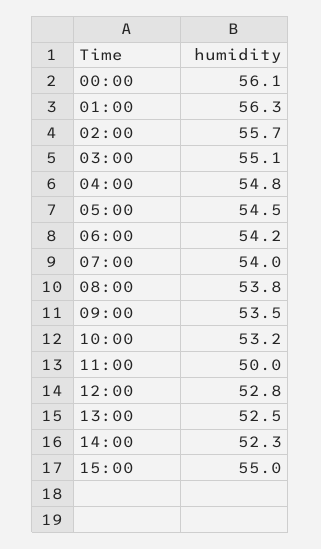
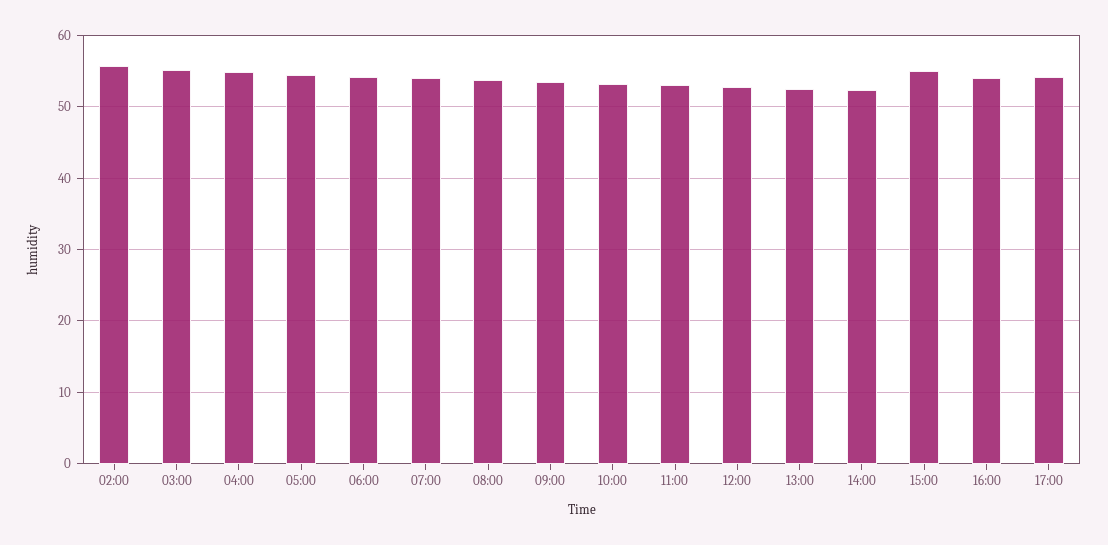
00:00: 56.1 -> none
01:00: 56.3 -> none
11:00: 50 -> 53
16:00: none -> 54
17:00: none -> 54

